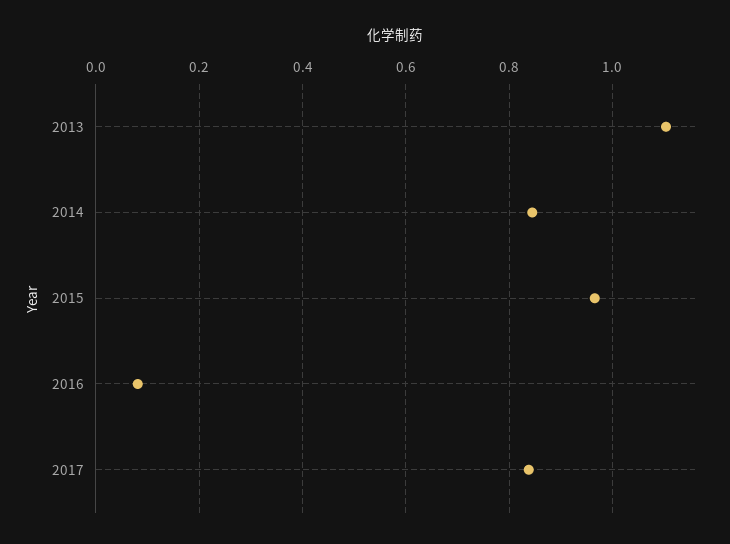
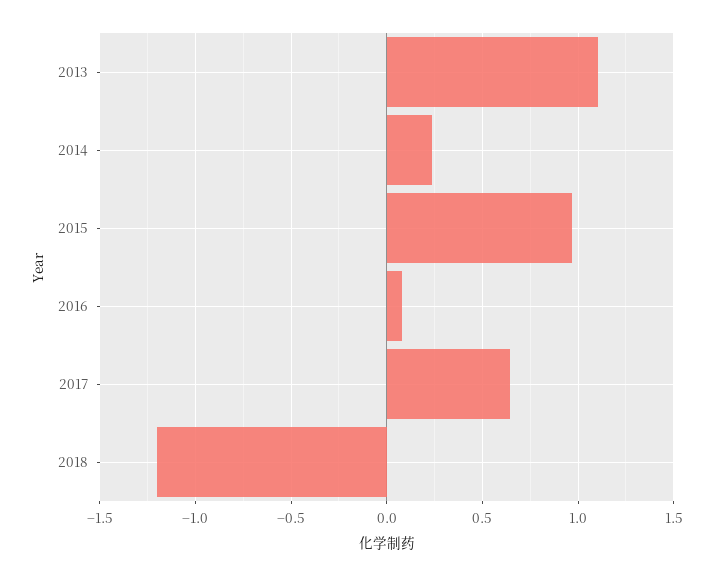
2014: 0.84 -> 0.25
2017: 0.84 -> 0.65
2018: none -> -1.2

